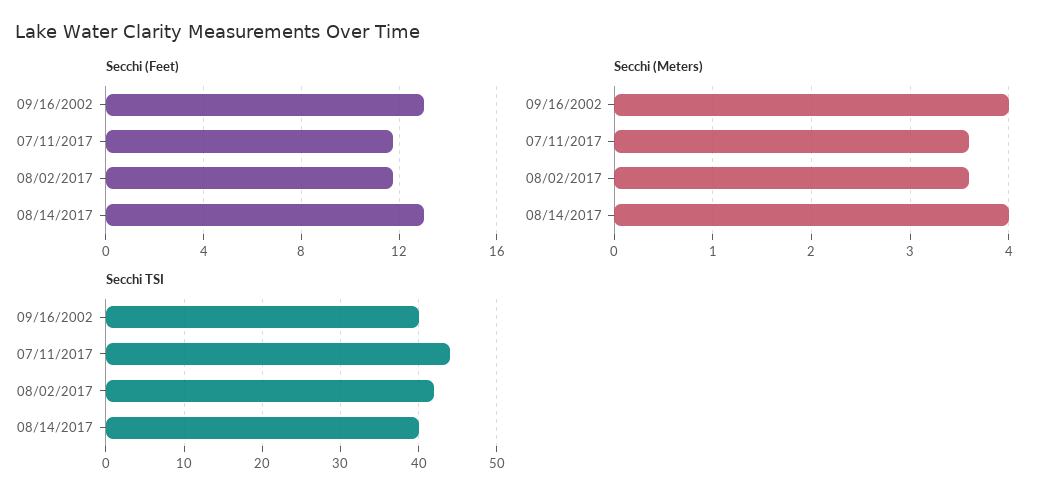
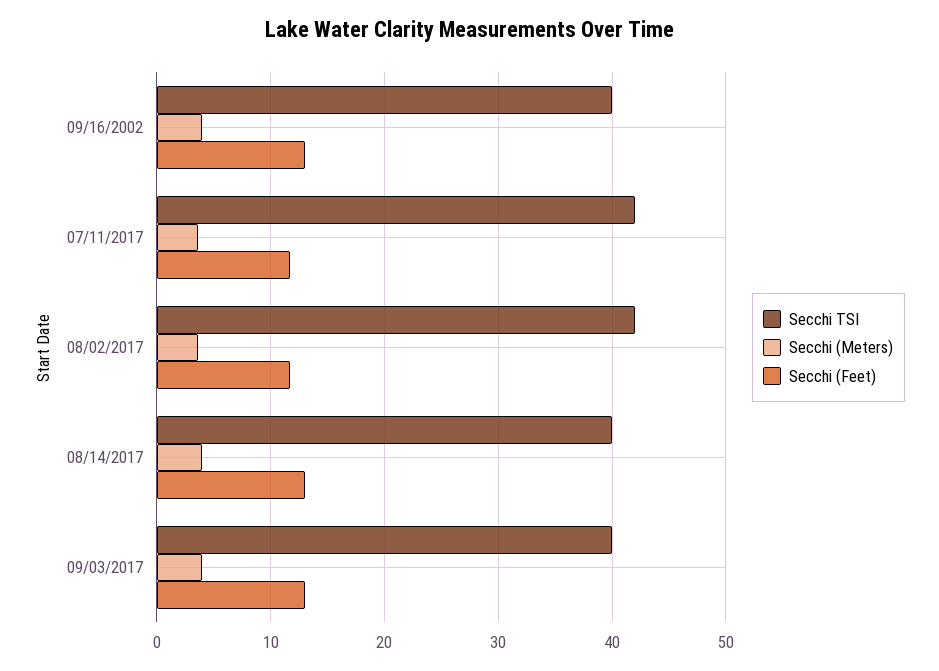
Secchi TSI, 07/11/2017: 44 -> 42
Secchi TSI, 09/03/2017: none -> 40
Secchi (Meters), 09/03/2017: none -> 4
Secchi (Feet), 09/03/2017: none -> 13

